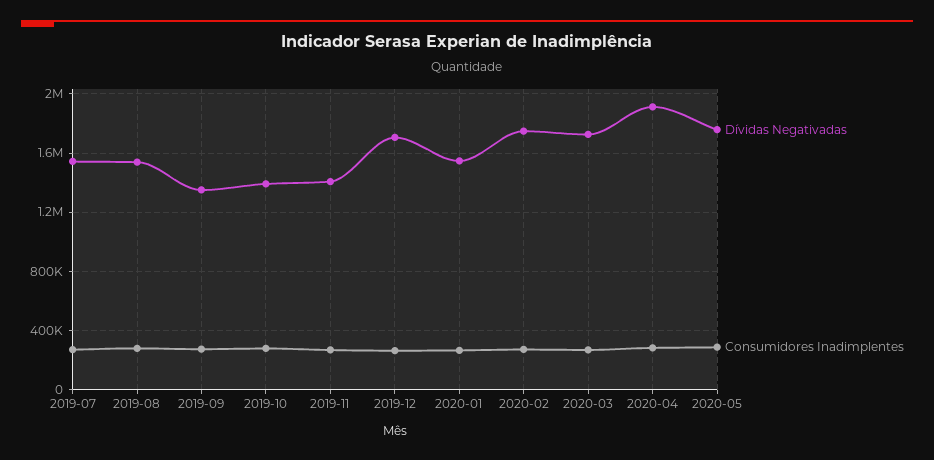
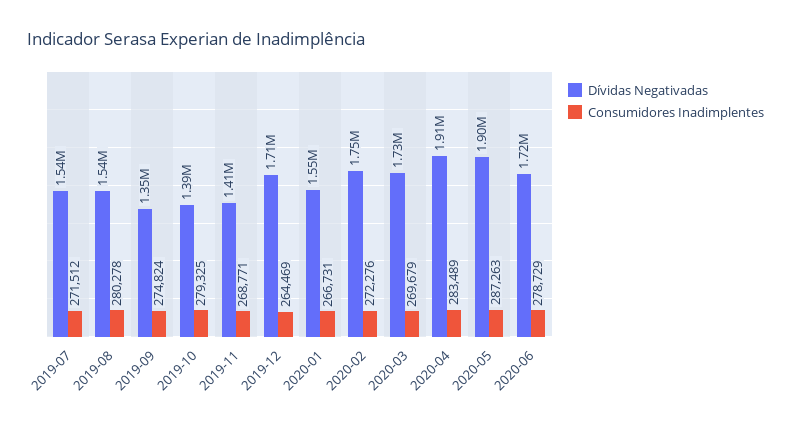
Dívidas Negativadas, 2020-05: 1750000 -> 1900000
Dívidas Negativadas, 2020-06: none -> 1720000
Consumidores Inadimplentes, 2020-06: none -> 278729

